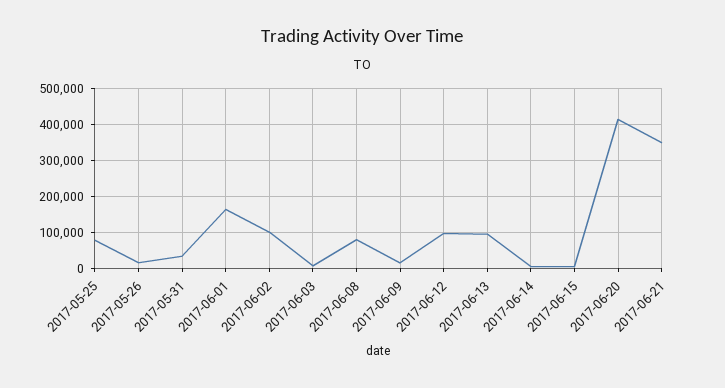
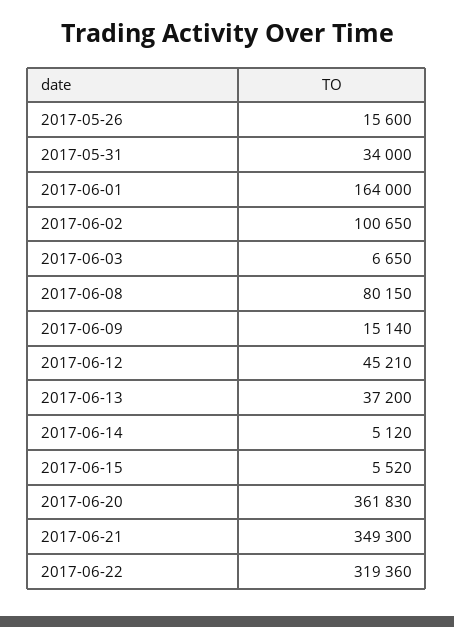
2017-05-25: 80000 -> none
2017-06-12: 100000 -> 45210
2017-06-13: 100000 -> 37200
2017-06-20: 420000 -> 361830
2017-06-22: none -> 319360

